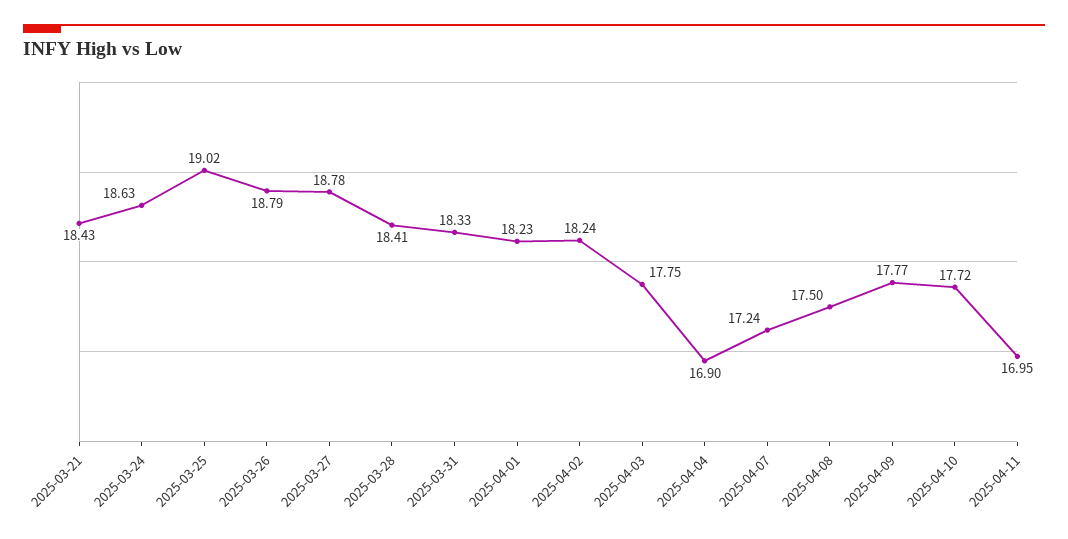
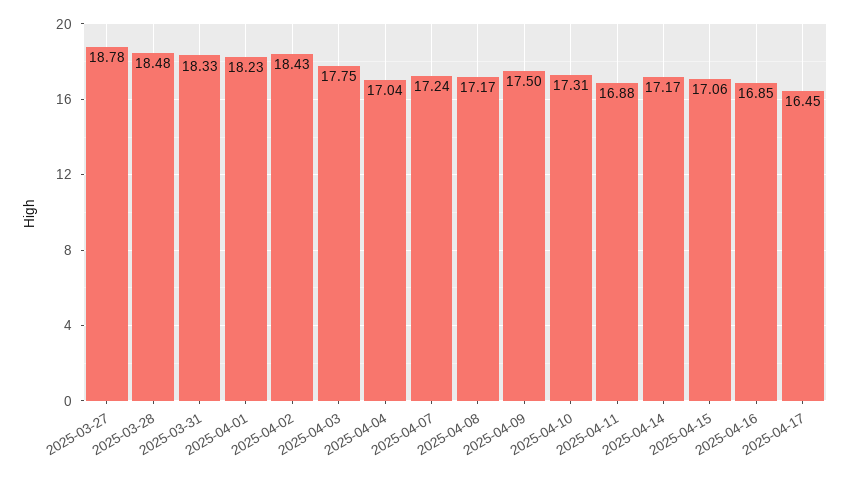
2025-03-21: 18.43 -> none
2025-03-24: 18.63 -> none
2025-03-25: 19.02 -> none
2025-03-26: 18.79 -> none
2025-03-28: 18.41 -> 18.48
2025-04-02: 18.24 -> 18.43
2025-04-04: 16.9 -> 17.04
2025-04-08: 17.5 -> 17.17
2025-04-09: 17.77 -> 17.5
2025-04-10: 17.72 -> 17.31
2025-04-11: 16.95 -> 16.88
2025-04-14: none -> 17.17
2025-04-15: none -> 17.06
2025-04-16: none -> 16.85
2025-04-17: none -> 16.45

